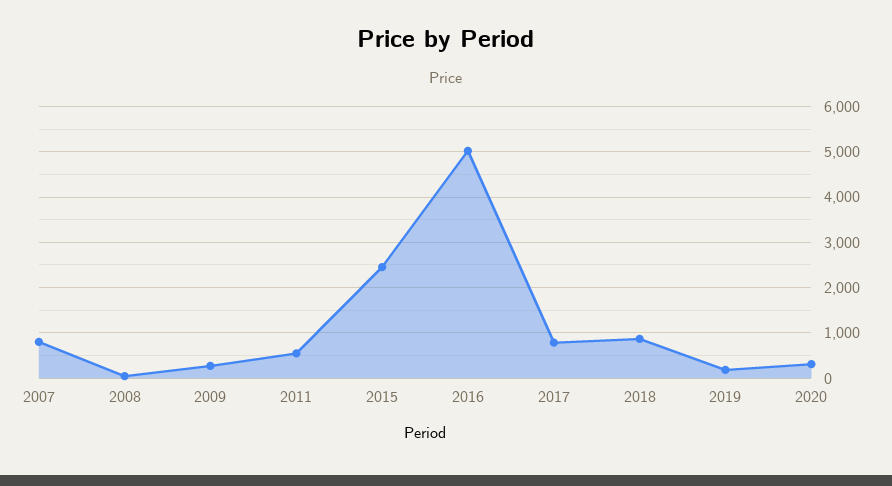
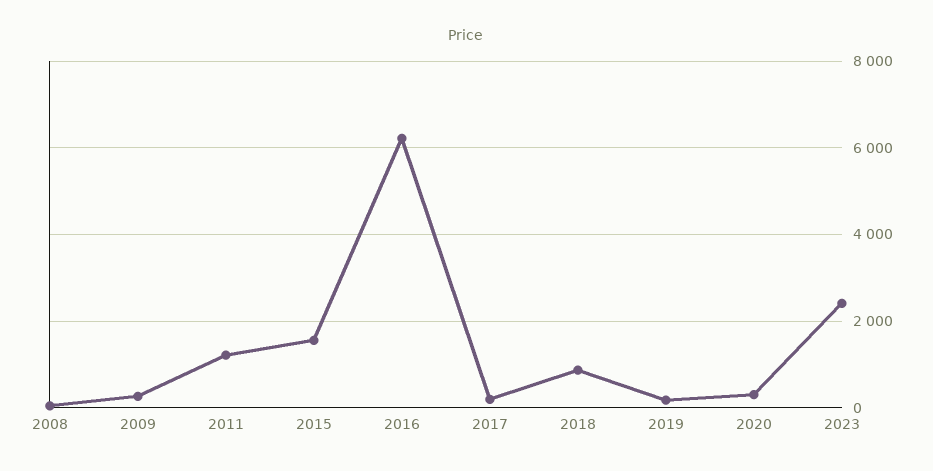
2007: 800 -> none
2011: 600 -> 1200
2015: 2400 -> 1600
2016: 5000 -> 6200
2017: 800 -> 200
2023: none -> 2400

